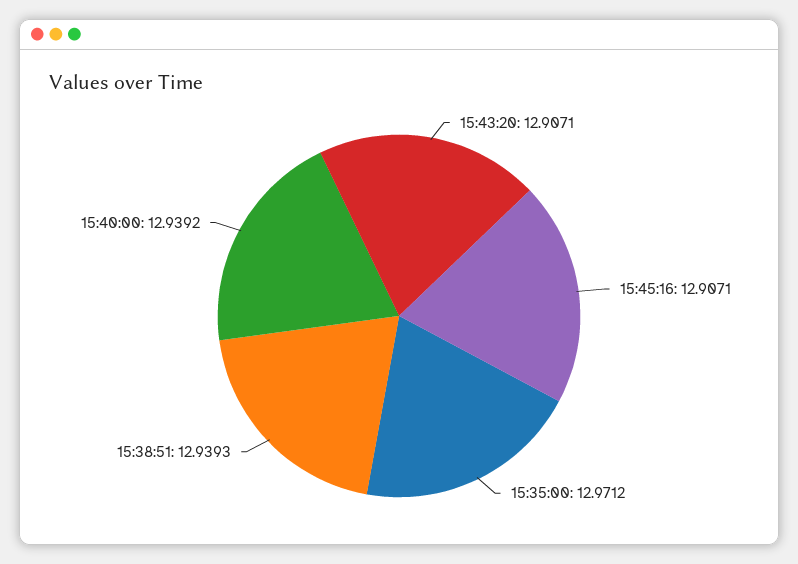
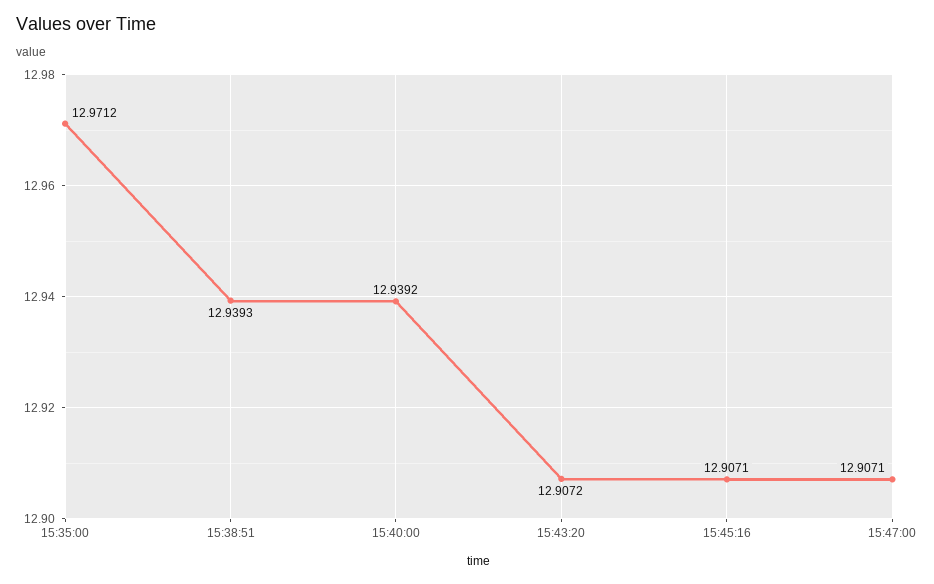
15:43:20: 12.9071 -> 12.9072
15:47:00: none -> 12.9071

